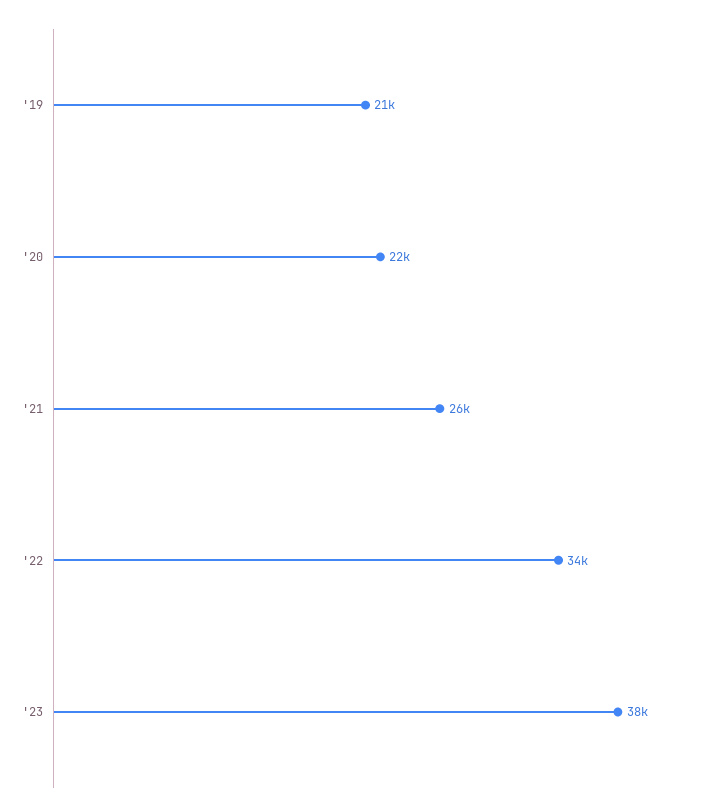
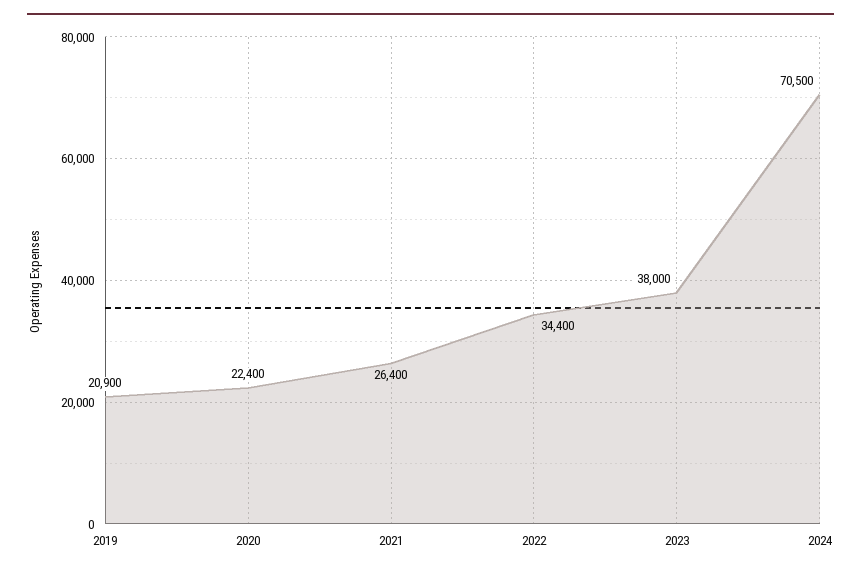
2024: none -> 70500

